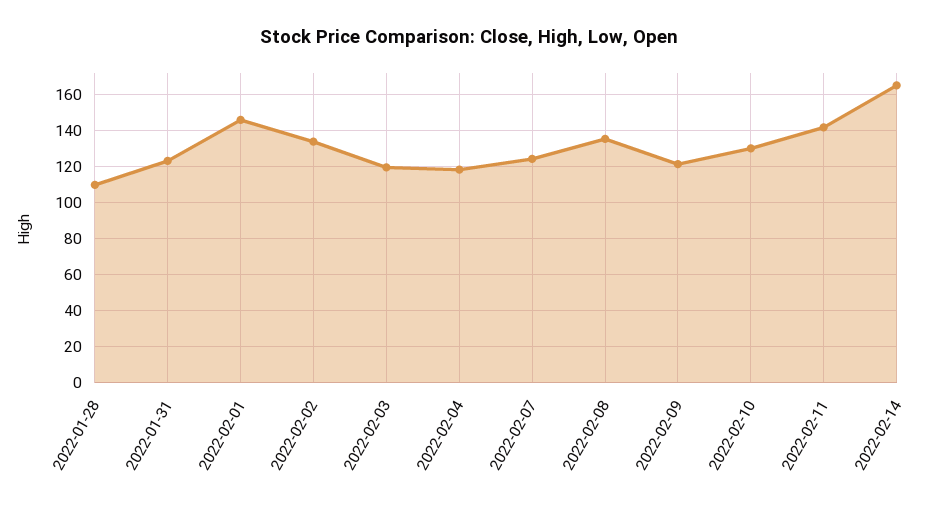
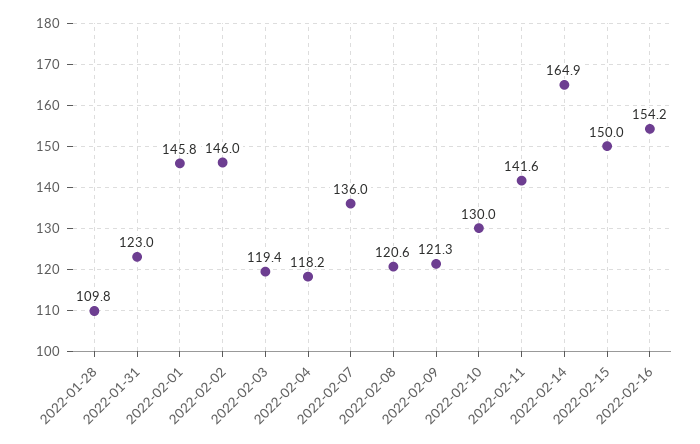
2022-02-02: 135 -> 146
2022-02-07: 125 -> 136
2022-02-08: 135 -> 120.6
2022-02-15: none -> 150
2022-02-16: none -> 154.2

